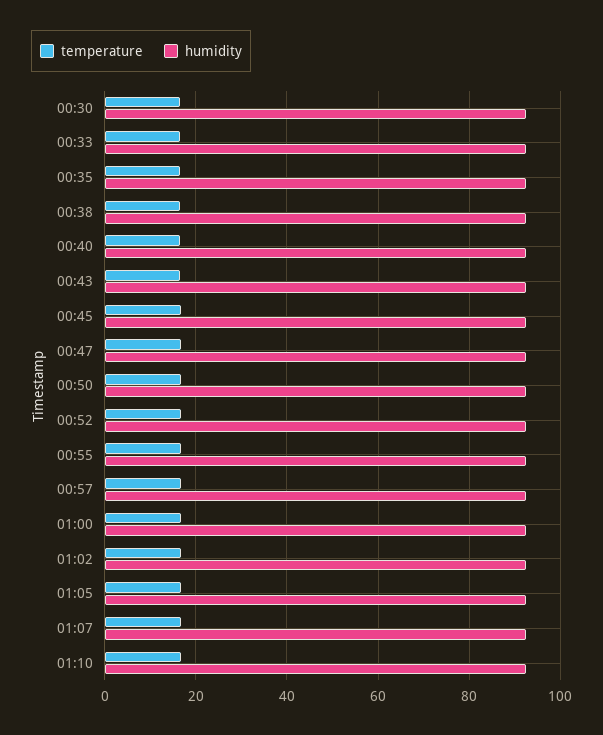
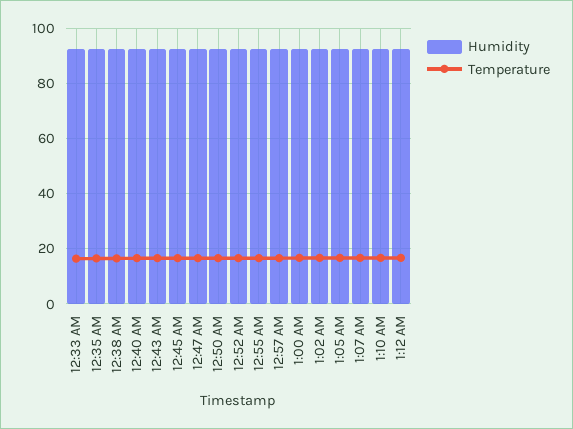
temperature, 00:30: 16 -> none
humidity, 00:30: 92 -> none
humidity, 1:12 AM: none -> 92.5
temperature, 1:12 AM: none -> 17.5

